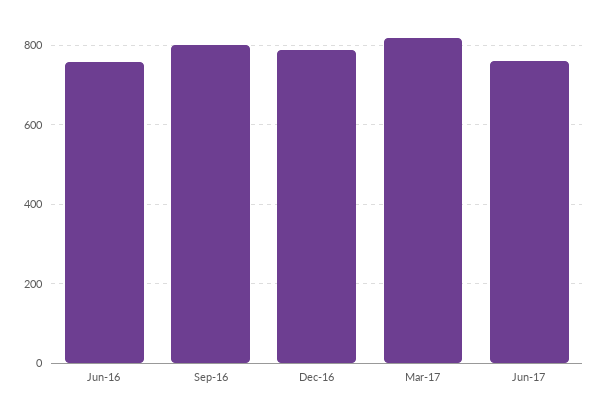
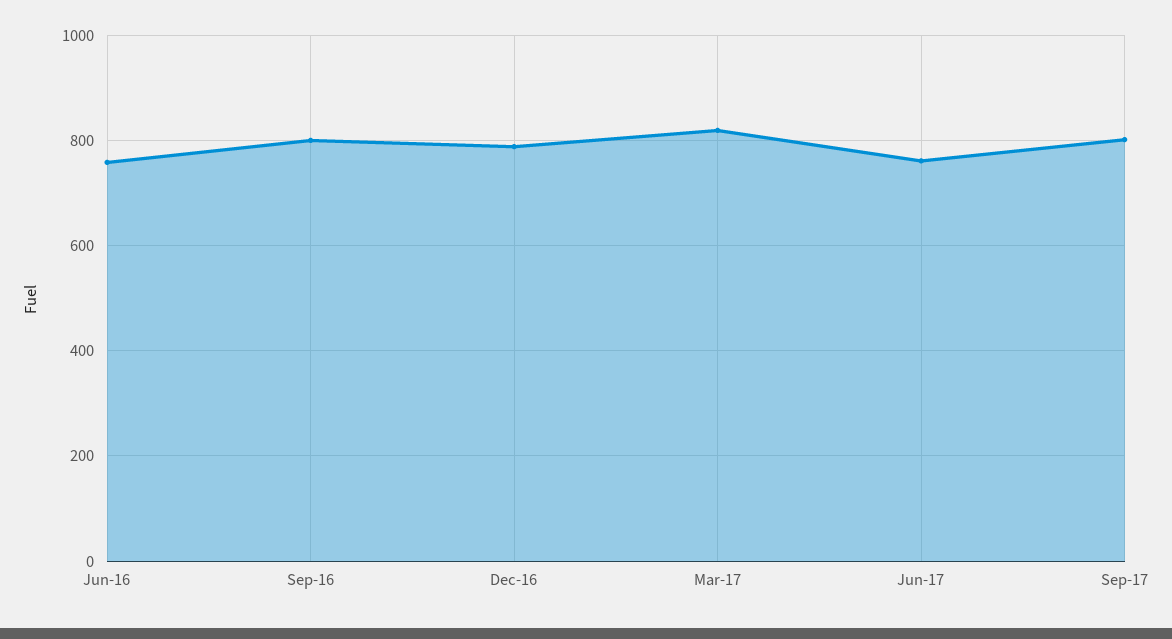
Sep-17: none -> 800

